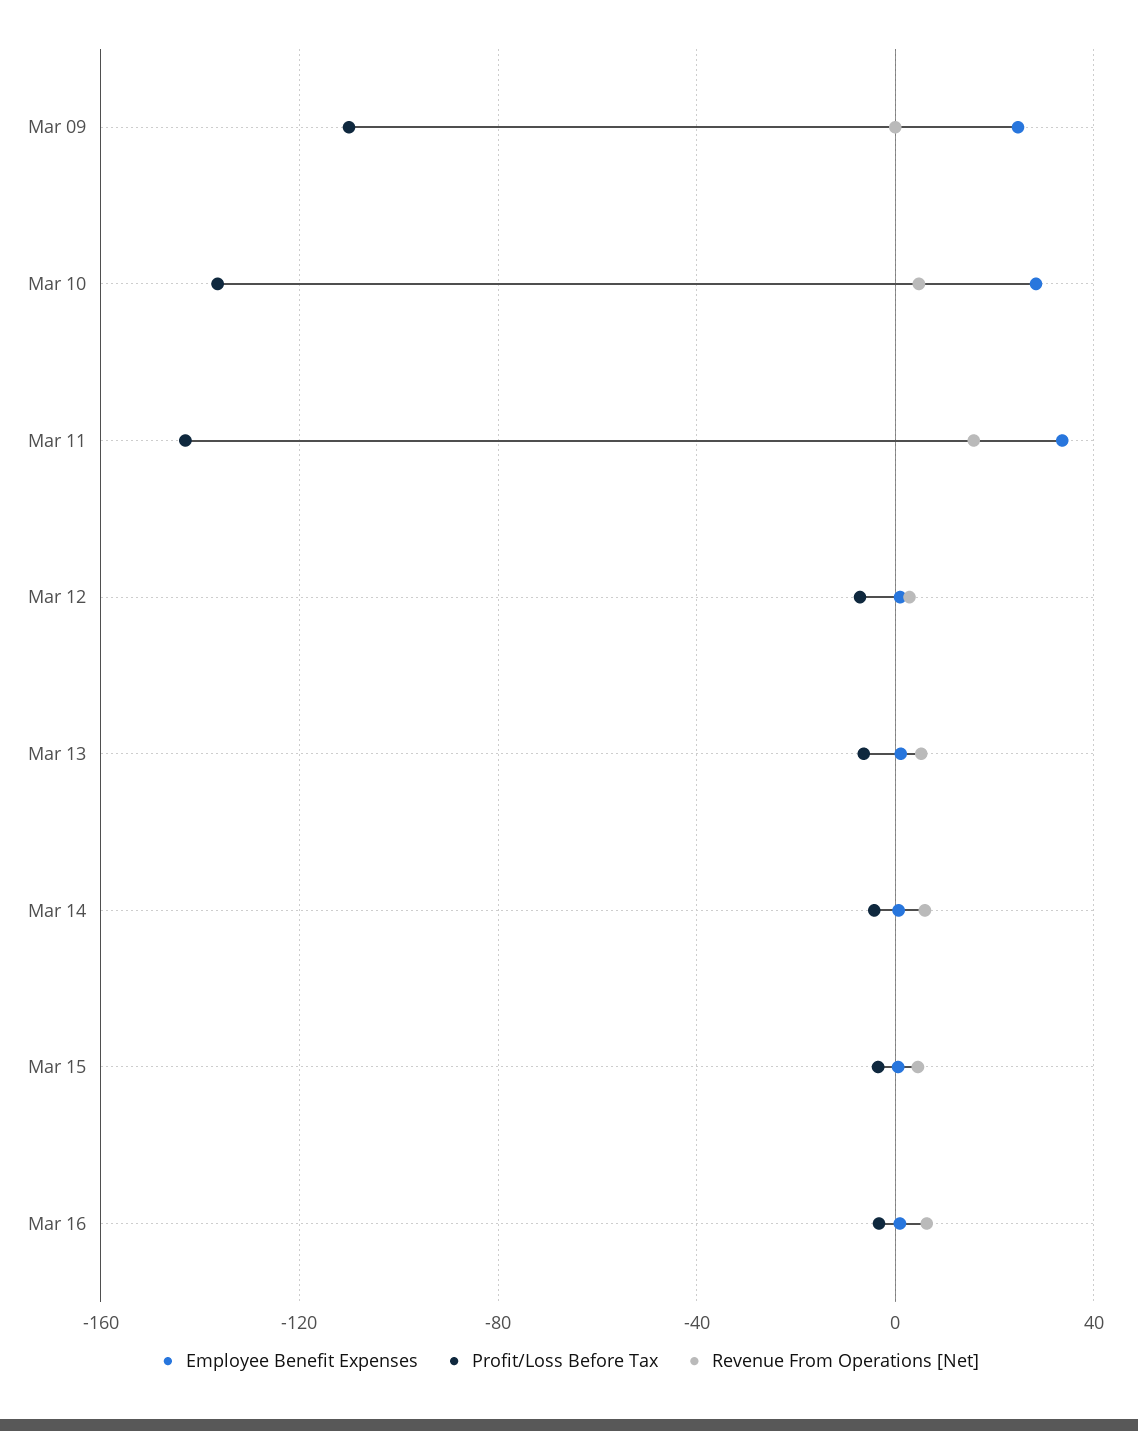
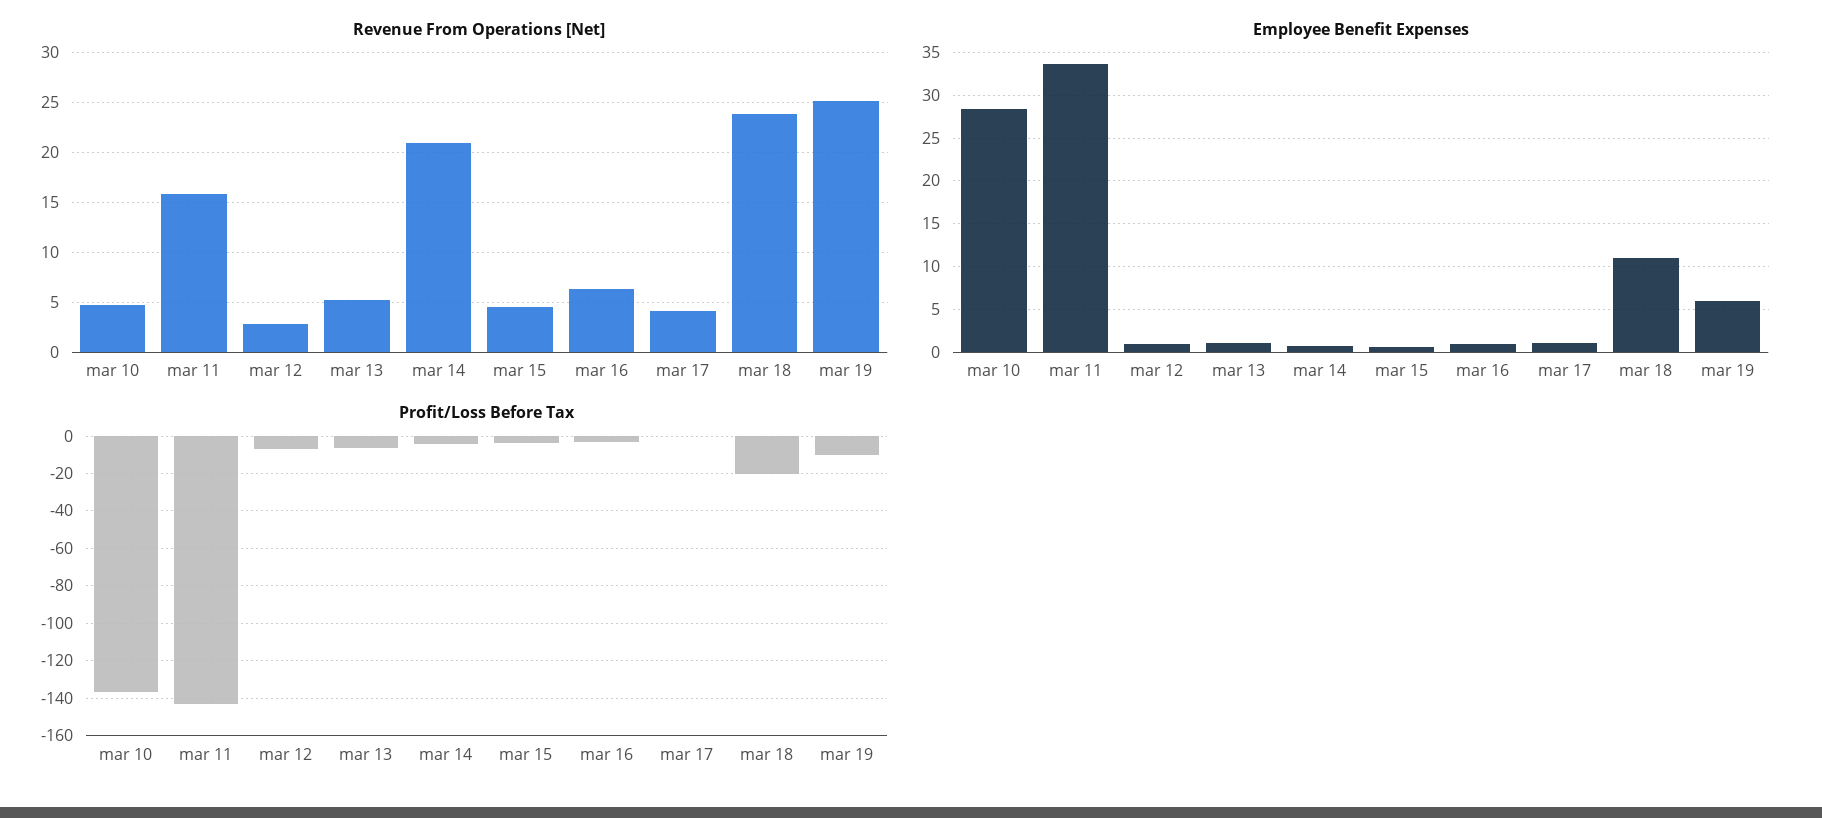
Employee Benefit Expenses, Mar 09: 25 -> none
Profit/Loss Before Tax, Mar 09: -110 -> none
Revenue From Operations [Net], Mar 09: 0 -> none
Revenue From Operations [Net], Mar 14: 5 -> 21
Revenue From Operations [Net], mar 17: none -> 4
Revenue From Operations [Net], mar 18: none -> 24
Revenue From Operations [Net], mar 19: none -> 25
Employee Benefit Expenses, mar 17: none -> 1
Employee Benefit Expenses, mar 18: none -> 11
Employee Benefit Expenses, mar 19: none -> 6
Profit/Loss Before Tax, mar 17: none -> 0
Profit/Loss Before Tax, mar 18: none -> -20
Profit/Loss Before Tax, mar 19: none -> -10

